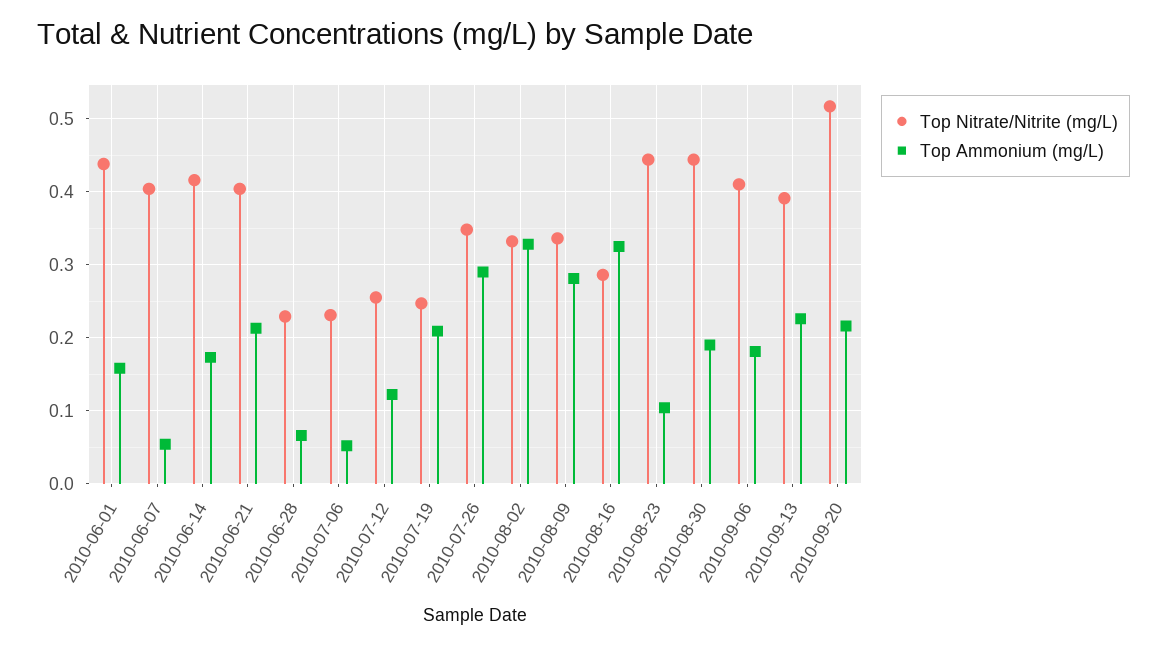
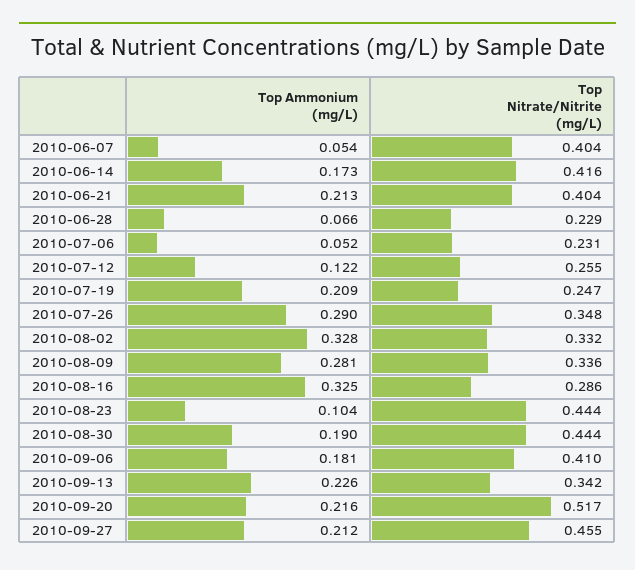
Top Nitrate/Nitrite (mg/L), 2010-06-01: 0.44 -> none
Top Ammonium (mg/L), 2010-06-01: 0.16 -> none
Top Nitrate/Nitrite (mg/L), 2010-09-13: 0.39 -> 0.342
Top Ammonium (mg/L), 2010-09-27: none -> 0.212
Top Nitrate/Nitrite (mg/L), 2010-09-27: none -> 0.455

